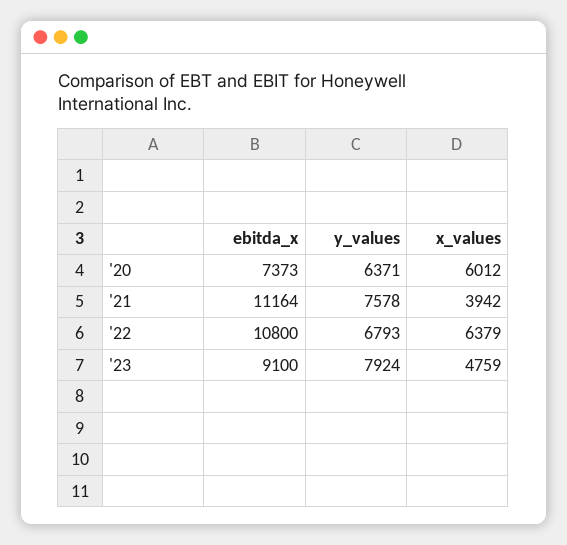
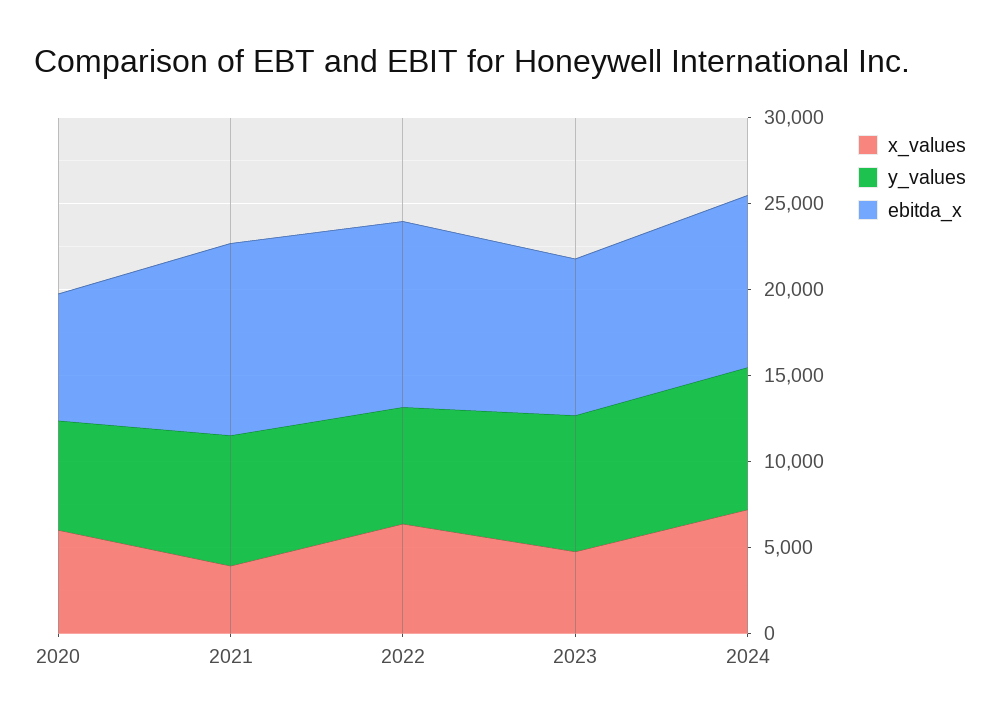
x_values, 2024: none -> 7000
y_values, 2024: none -> 8000
ebitda_x, 2024: none -> 10000

